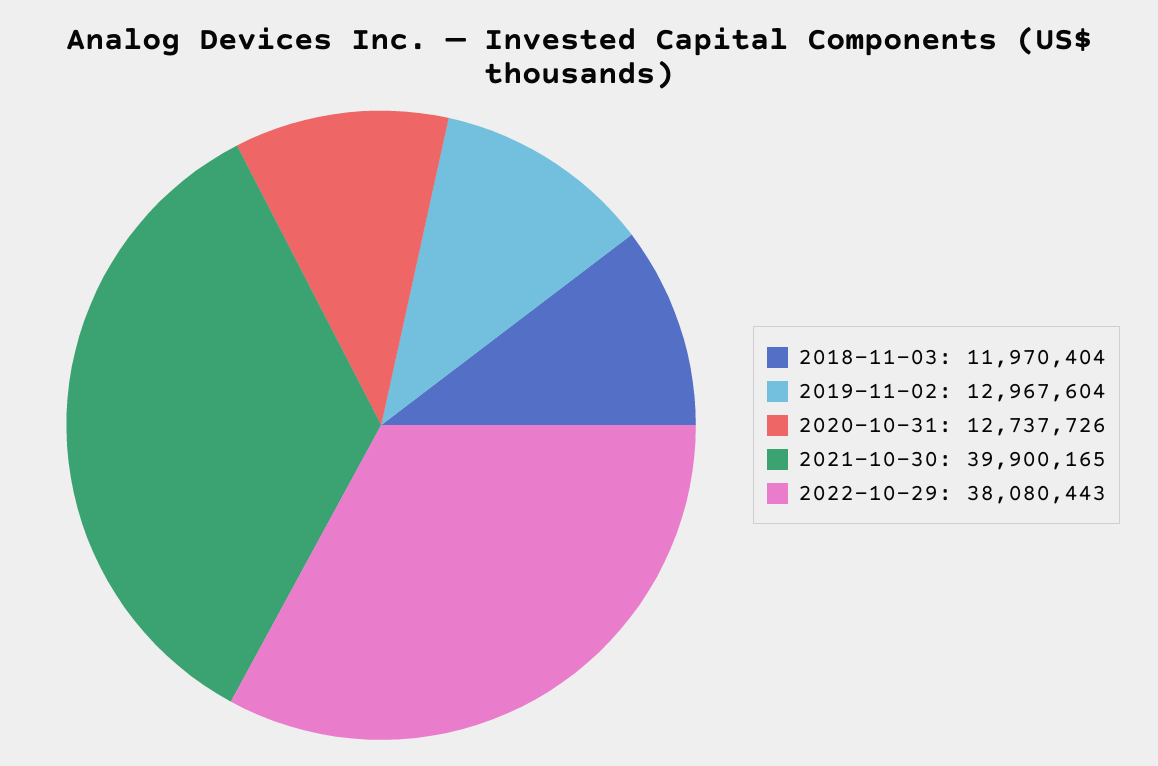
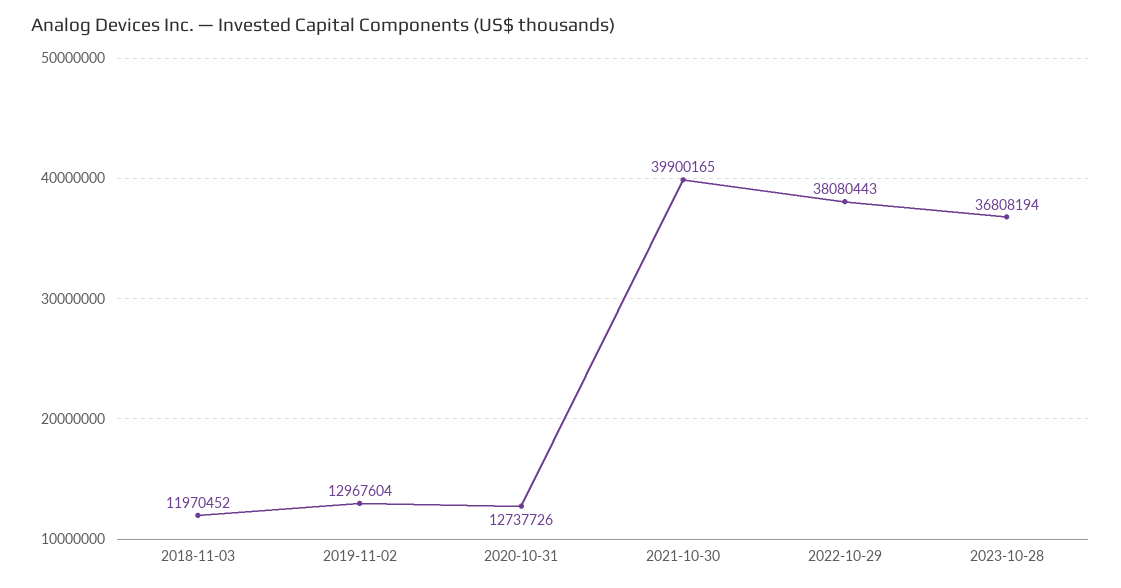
2018-11-03: 11970404 -> 11970452
2023-10-28: none -> 36808194

